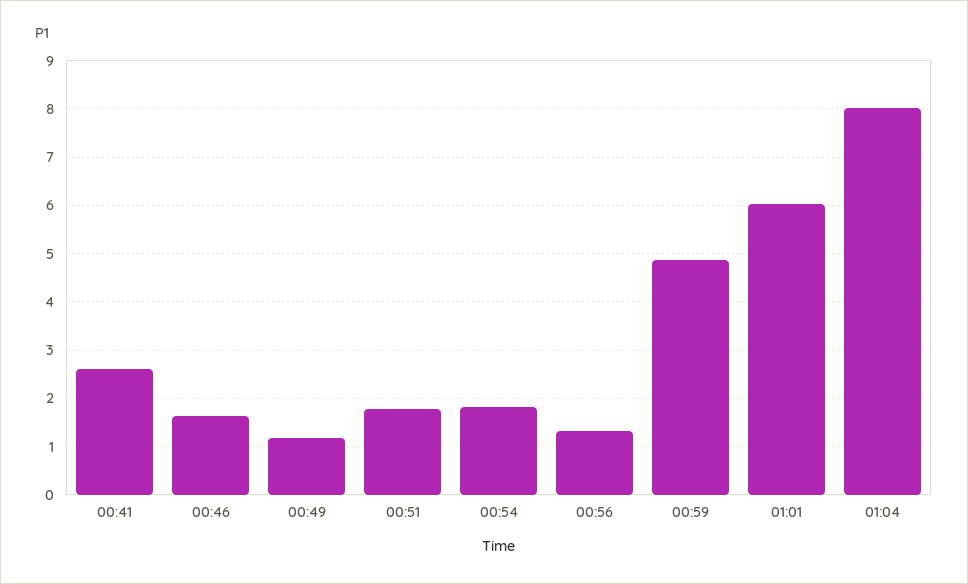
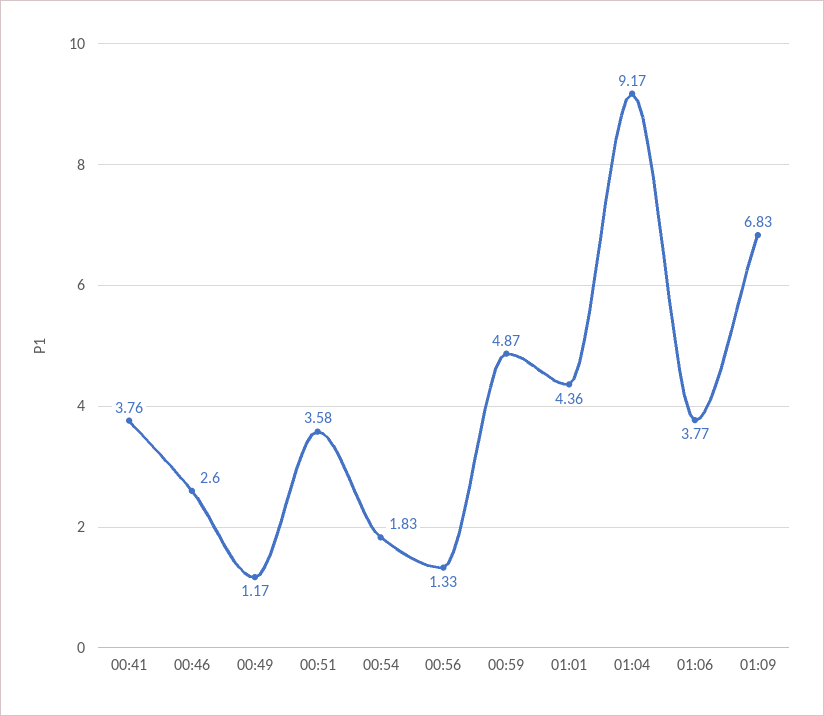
00:41: 2.6 -> 3.76
00:46: 1.6 -> 2.6
00:51: 1.8 -> 3.58
01:01: 6 -> 4.36
01:04: 8 -> 9.17
01:06: none -> 3.77
01:09: none -> 6.83

